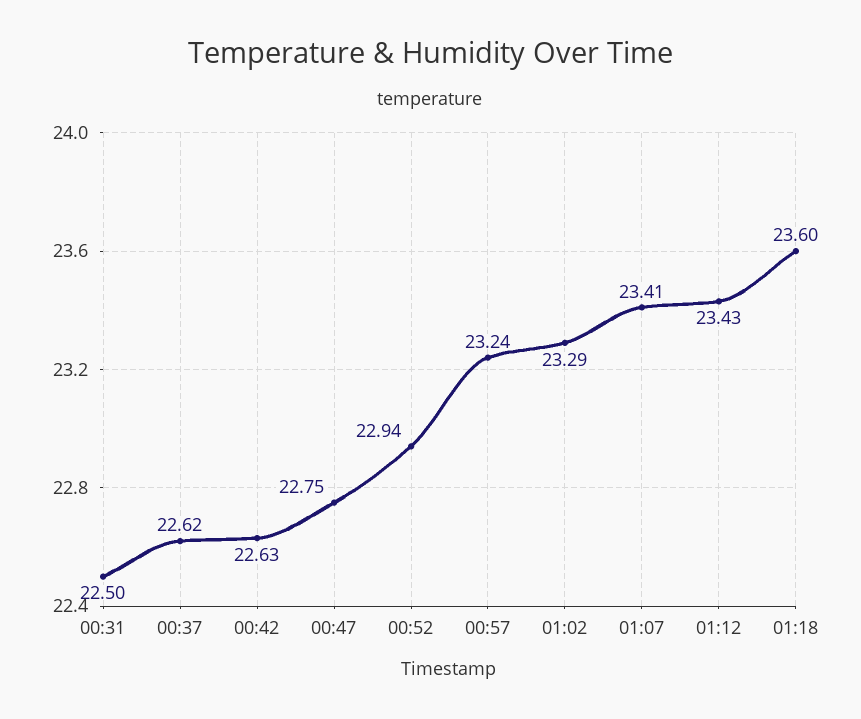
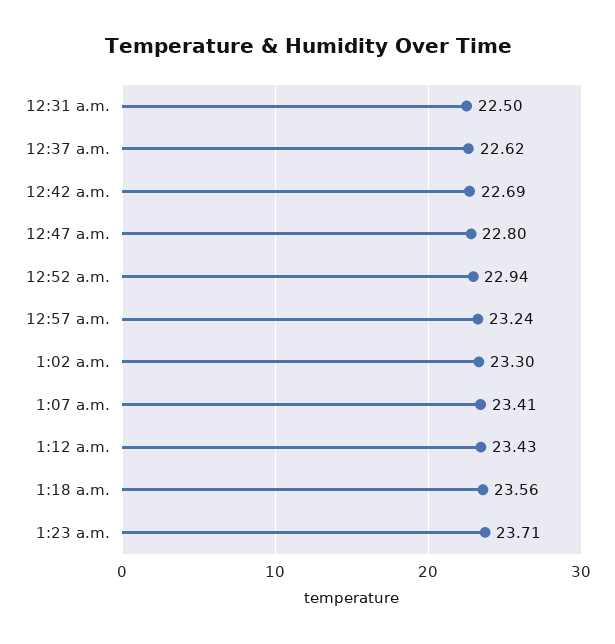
00:42: 22.63 -> 22.69
00:47: 22.75 -> 22.8
01:02: 23.29 -> 23.3
01:18: 23.6 -> 23.56
1:23 a.m.: none -> 23.71

